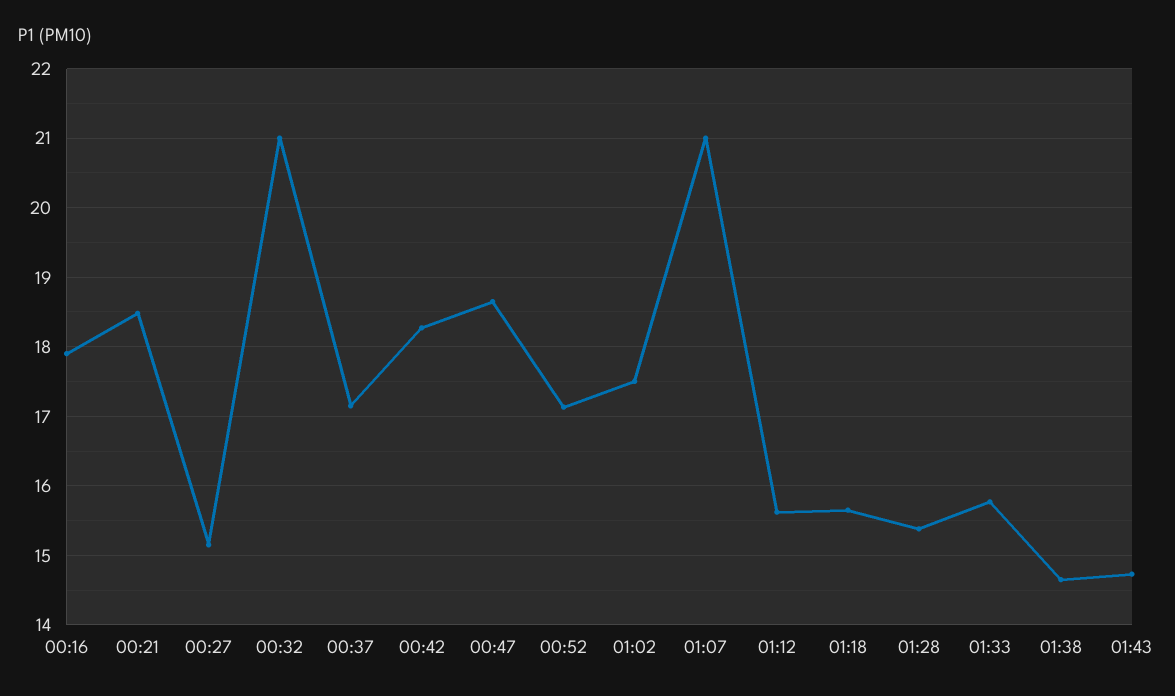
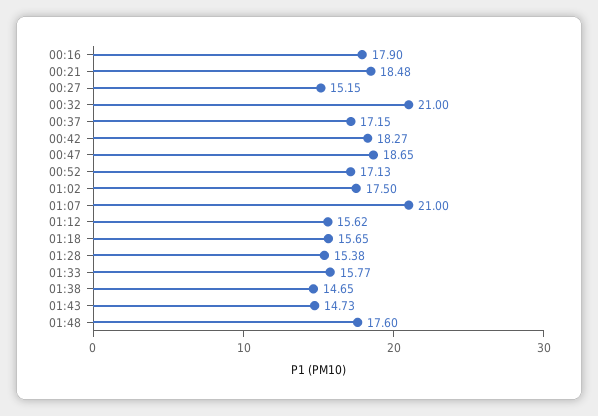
01:48: none -> 17.6

